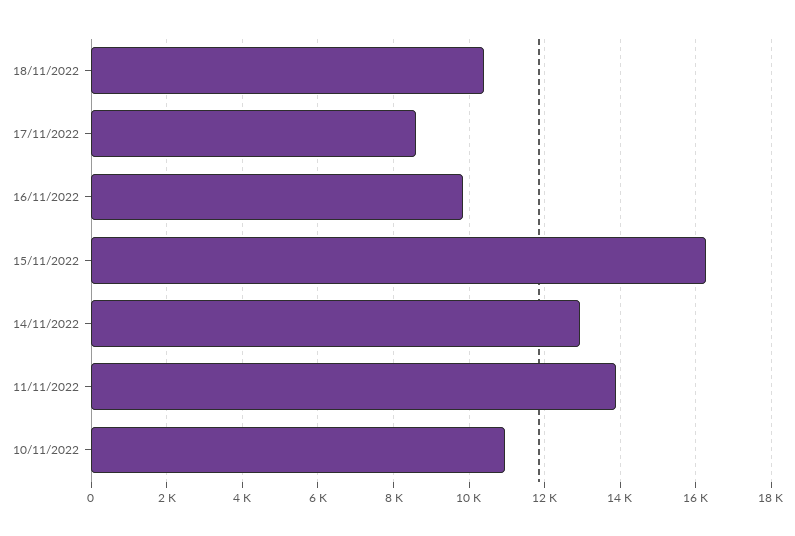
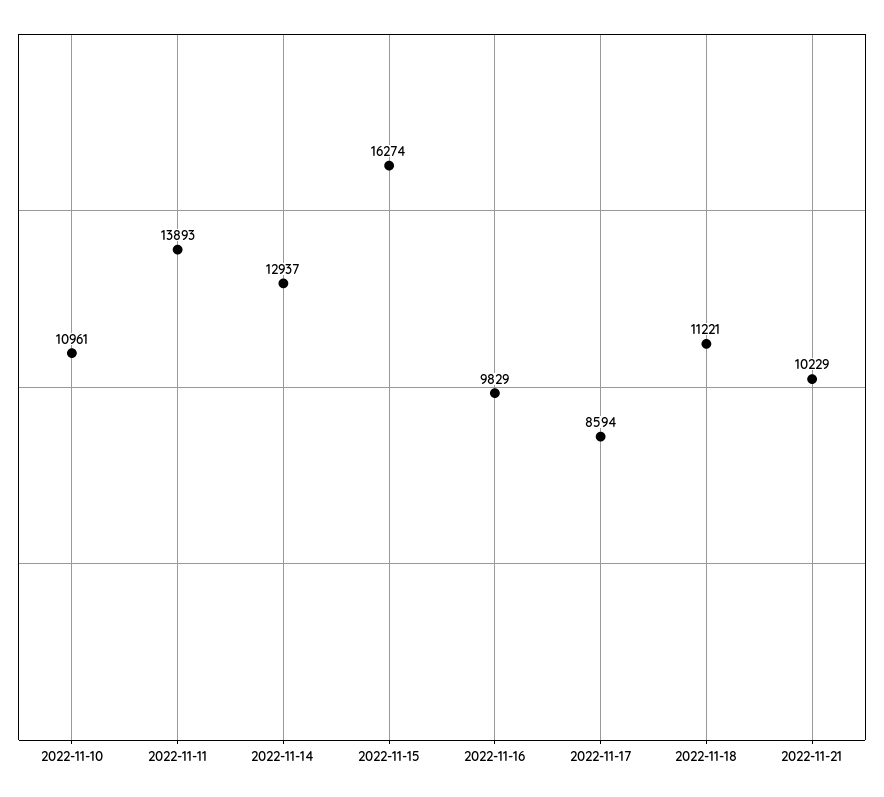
18/11/2022: 10400 -> 11221
2022-11-21: none -> 10229

